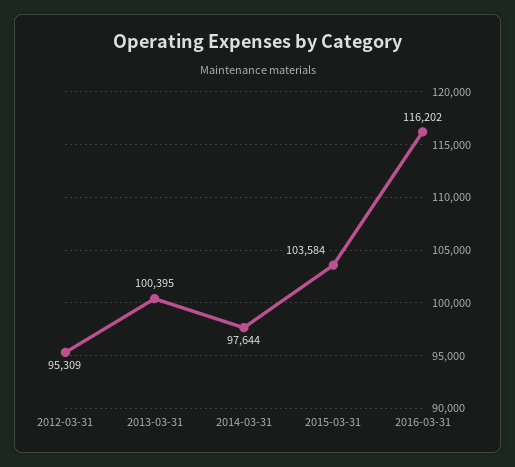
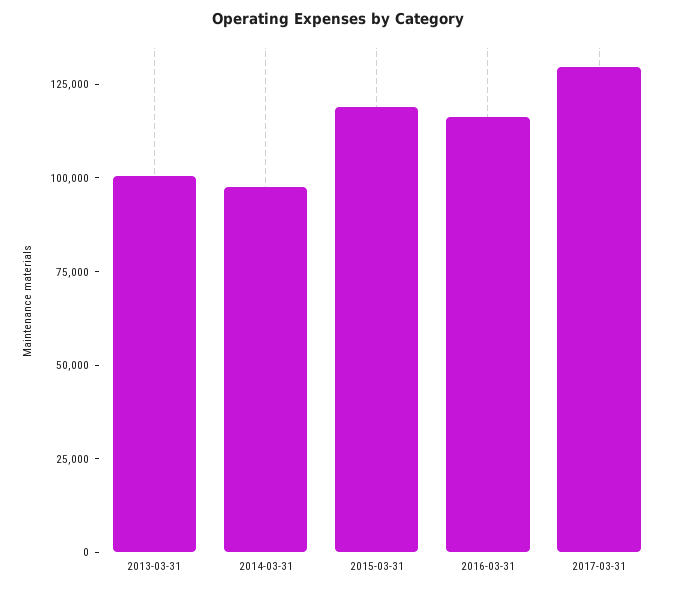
2012-03-31: 95309 -> none
2015-03-31: 103584 -> 120000
2017-03-31: none -> 130000

